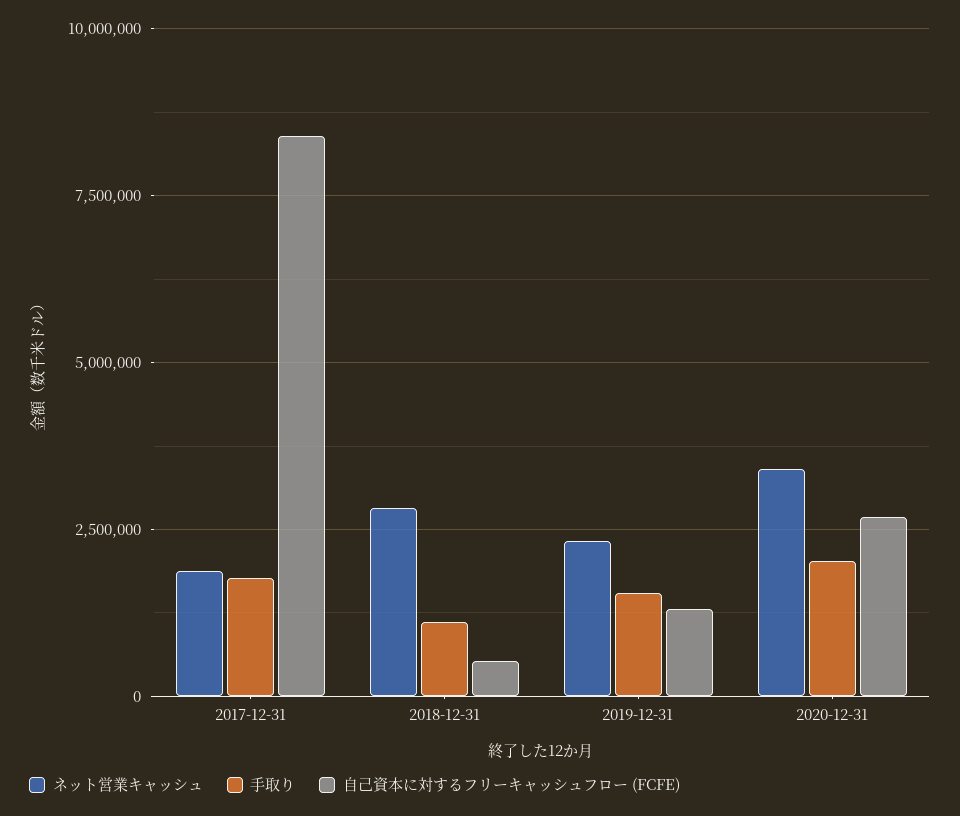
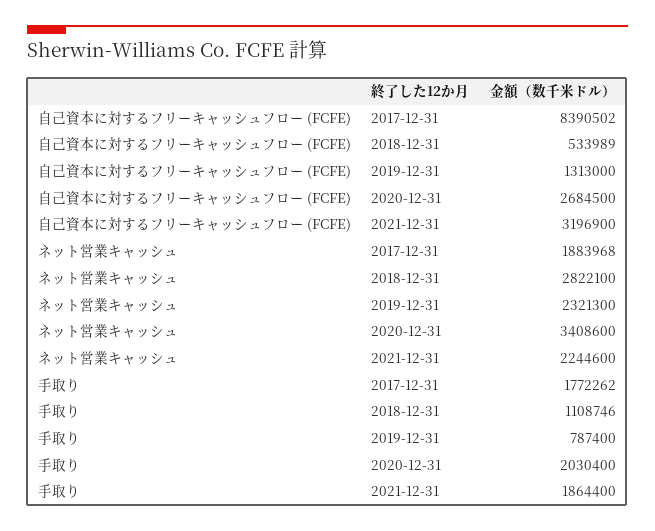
手取り, 2019-12-31: 1500000 -> 787400
自己資本に対するフリーキャッシュフロー (FCFE), 2021-12-31: none -> 3196900
ネット営業キャッシュ, 2021-12-31: none -> 2244600
手取り, 2021-12-31: none -> 1864400

